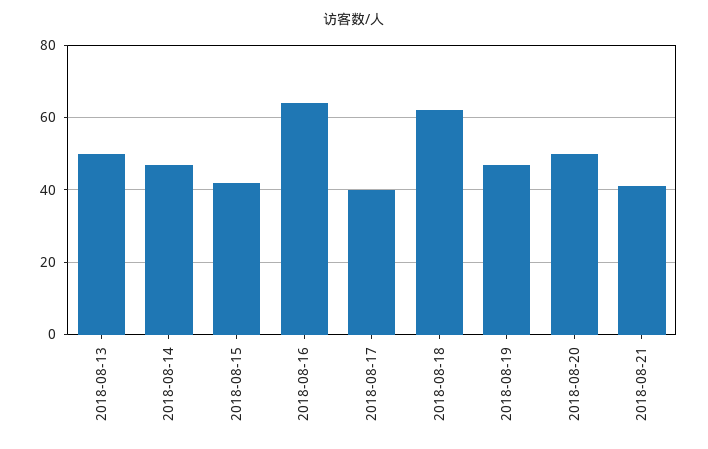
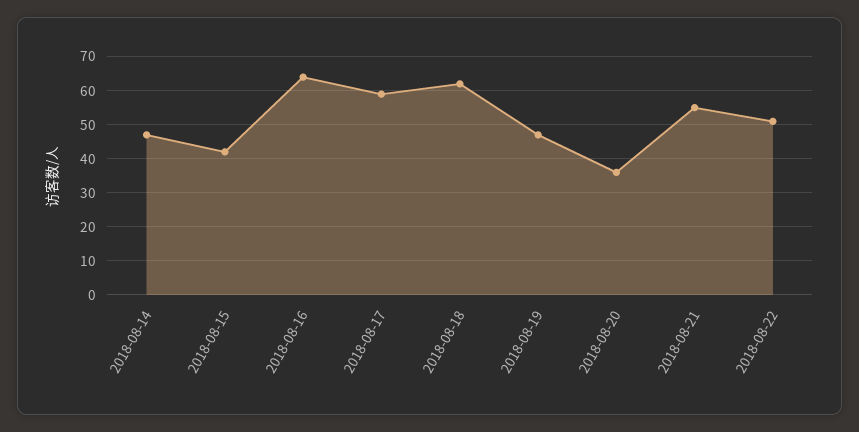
2018-08-13: 50 -> none
2018-08-17: 40 -> 60
2018-08-20: 50 -> 35
2018-08-21: 40 -> 55
2018-08-22: none -> 50

